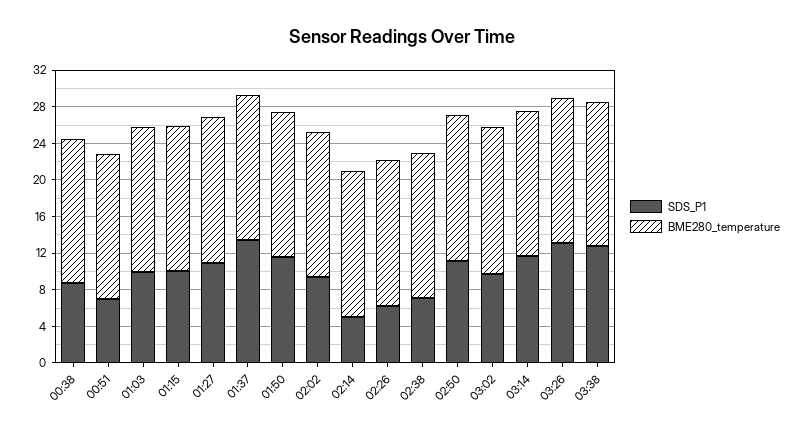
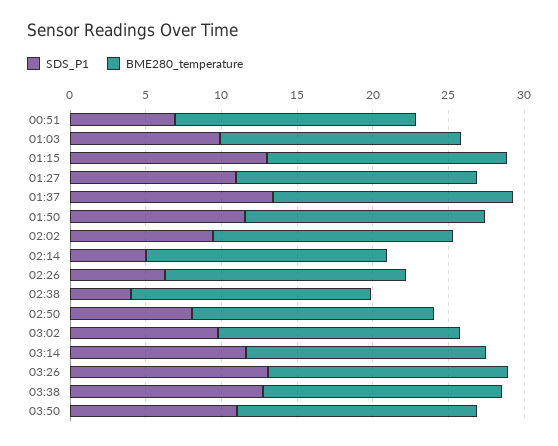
SDS_P1, 00:38: 9 -> none
BME280_temperature, 00:38: 16 -> none
SDS_P1, 01:15: 10 -> 13
SDS_P1, 02:38: 7 -> 4
SDS_P1, 02:50: 11 -> 8
SDS_P1, 03:50: none -> 11
BME280_temperature, 03:50: none -> 16

